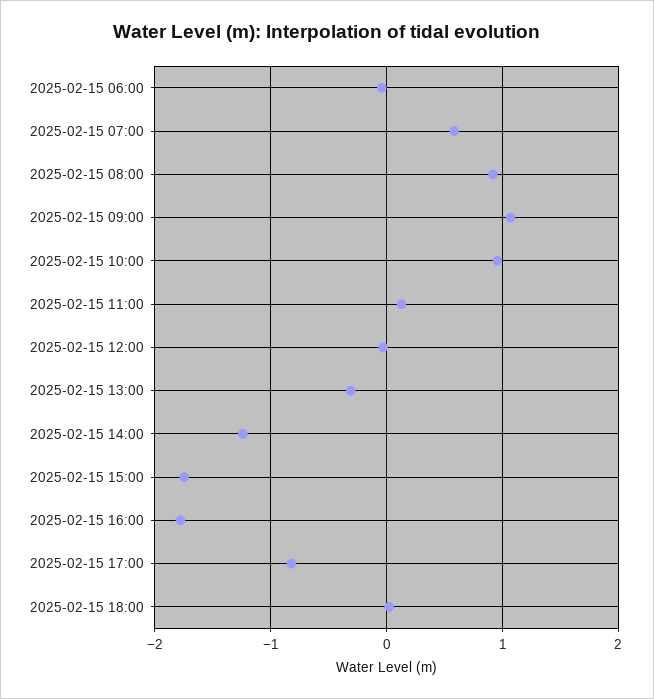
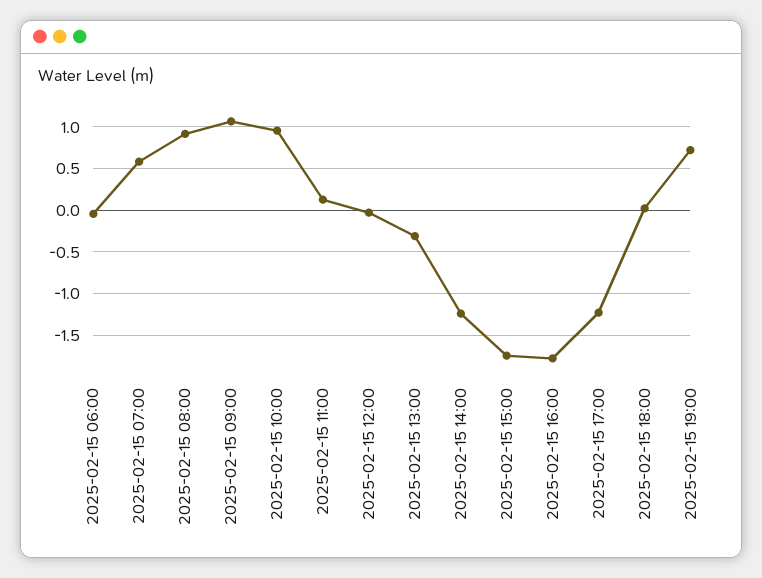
2025-02-15 17:00: -0.8 -> -1.2
2025-02-15 19:00: none -> 0.7

